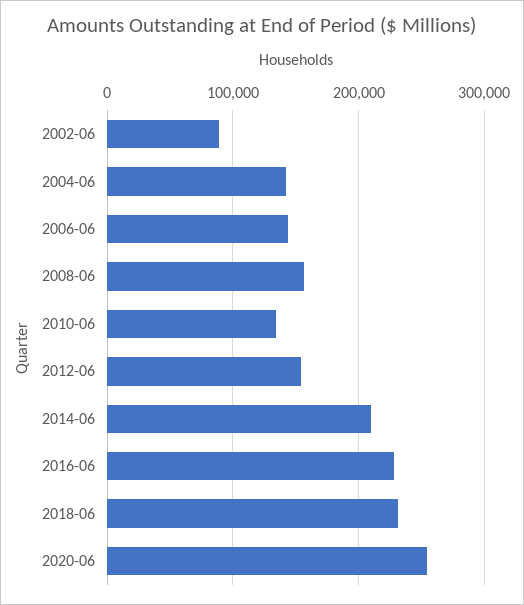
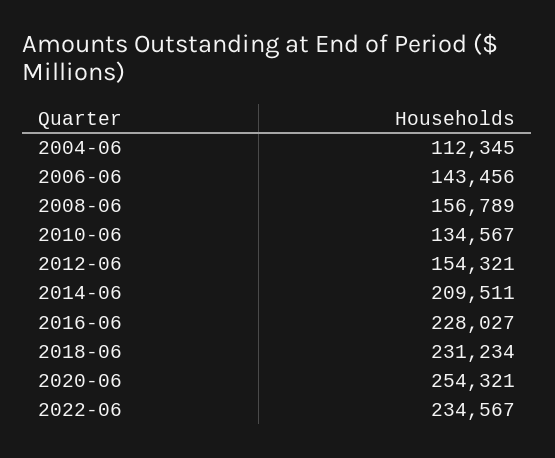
2002-06: 90000 -> none
2004-06: 140000 -> 112345
2022-06: none -> 234567

